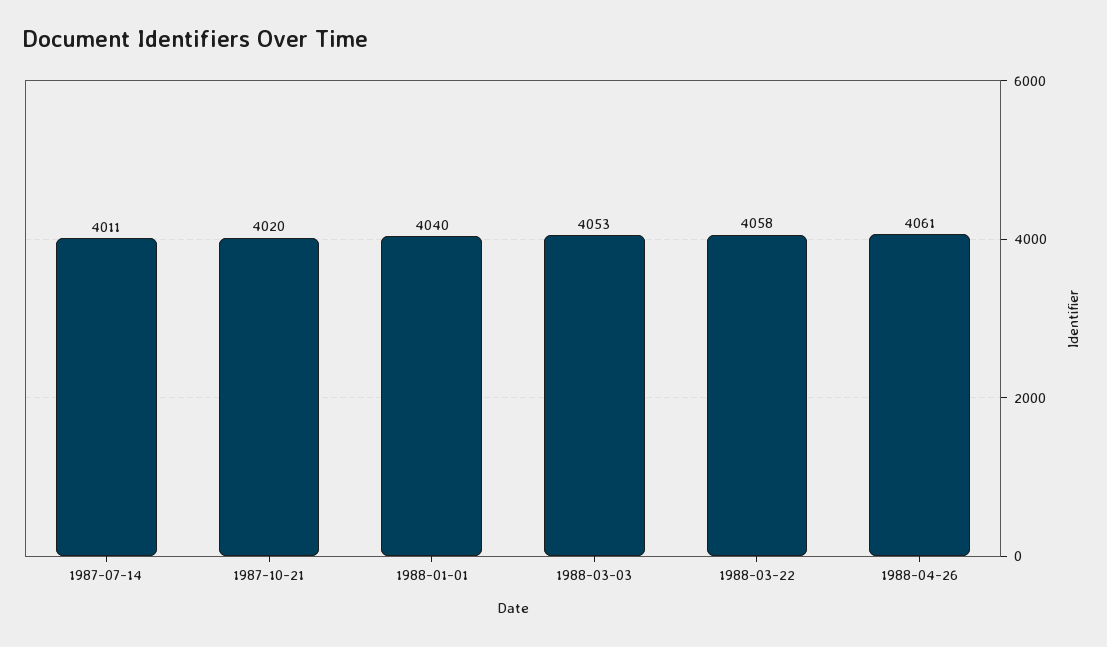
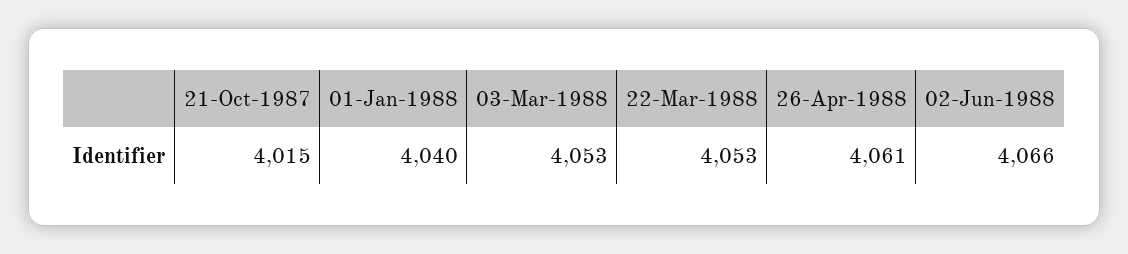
1987-07-14: 4011 -> none
1987-10-21: 4020 -> 4015
1988-03-22: 4058 -> 4053
02-Jun-1988: none -> 4066

